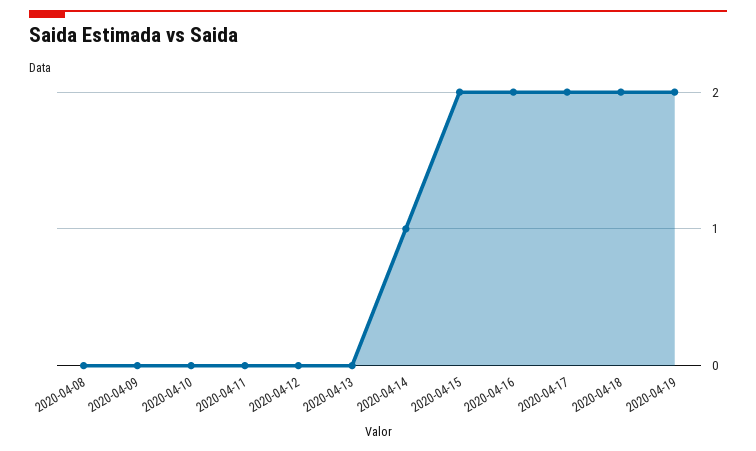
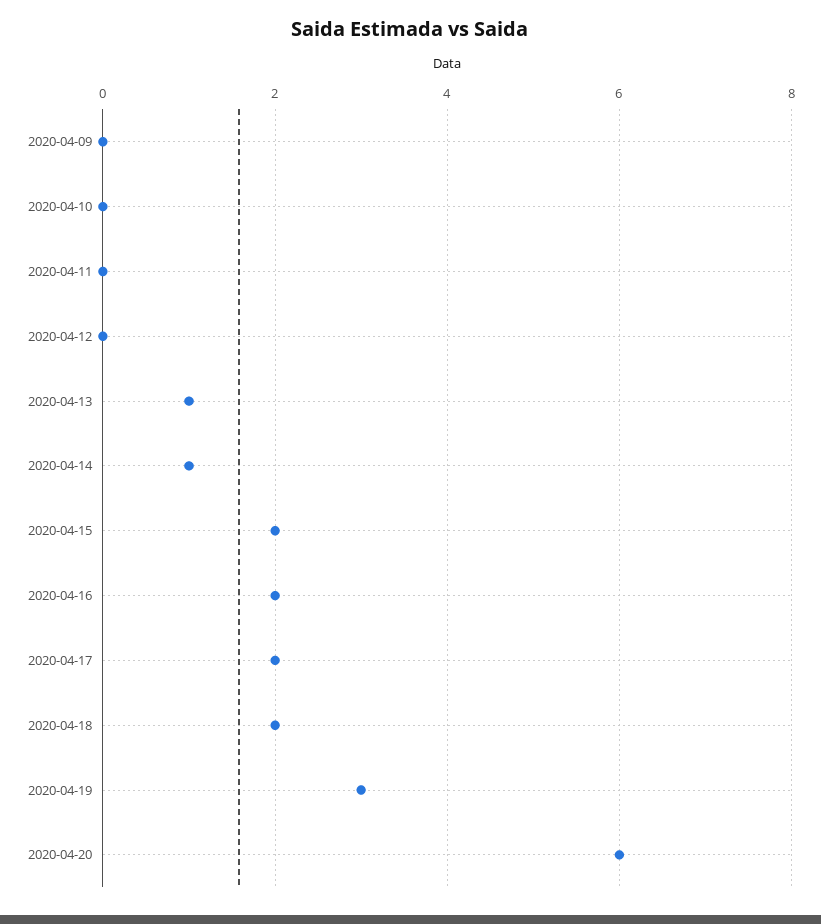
2020-04-08: 0 -> none
2020-04-13: 0 -> 1
2020-04-19: 2 -> 3
2020-04-20: none -> 6

